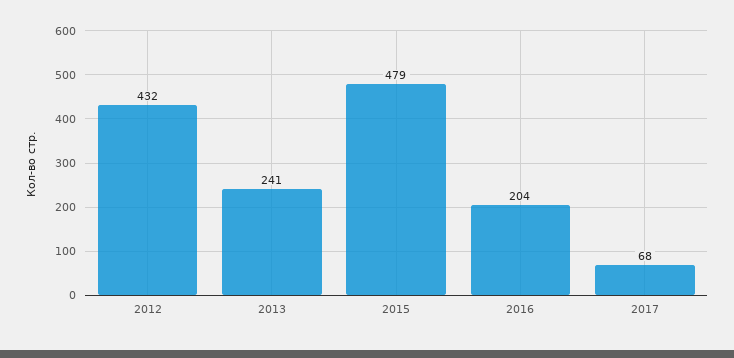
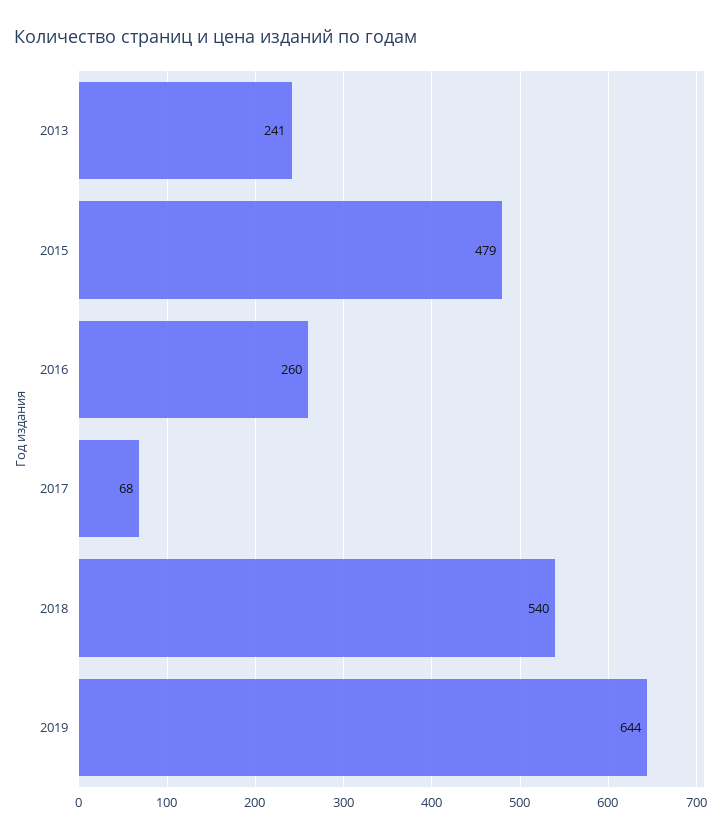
2012: 432 -> none
2016: 204 -> 260
2018: none -> 540
2019: none -> 644

